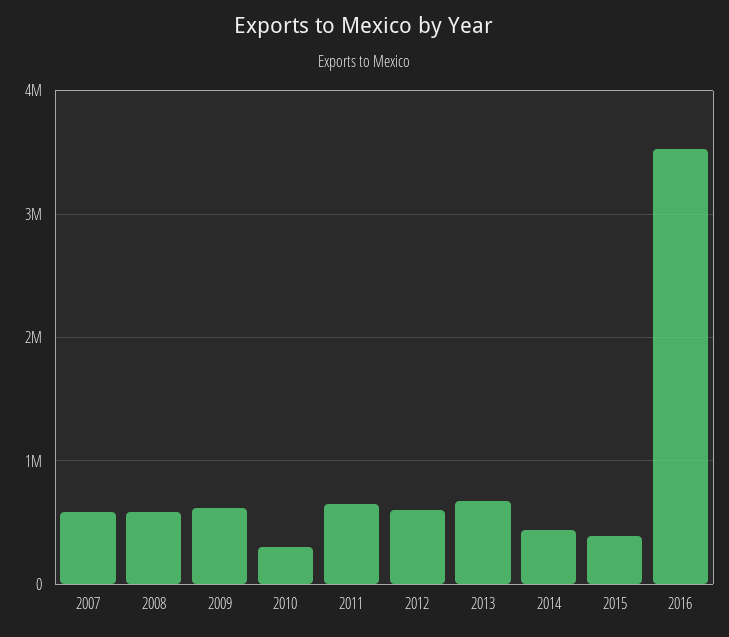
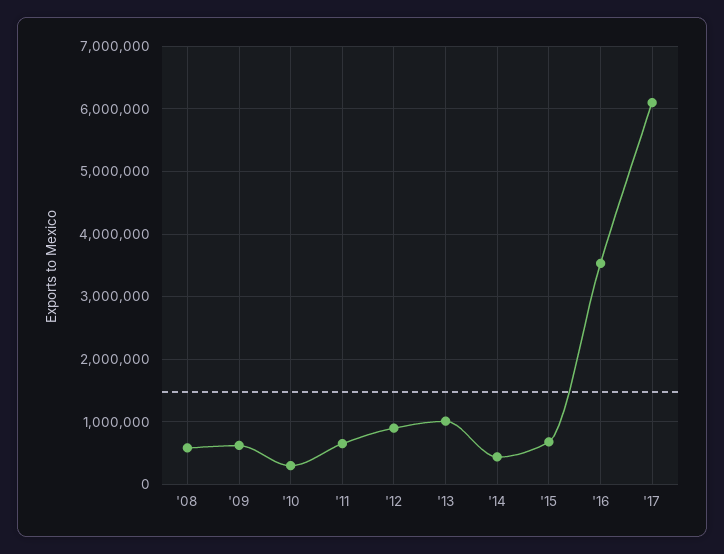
2007: 600000 -> none
2012: 600000 -> 900000
2013: 700000 -> 1000000
2015: 400000 -> 700000
'17: none -> 6100000

